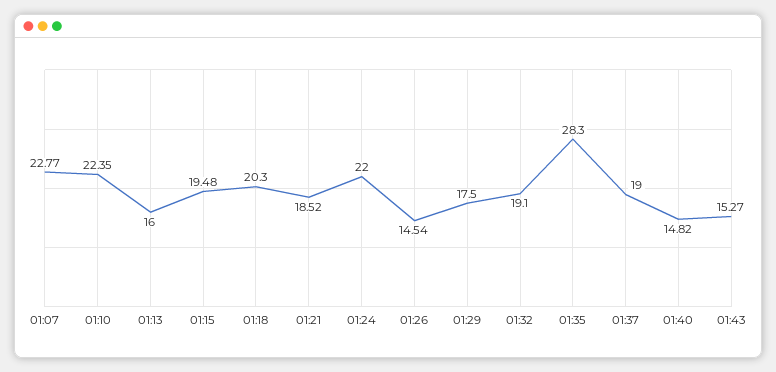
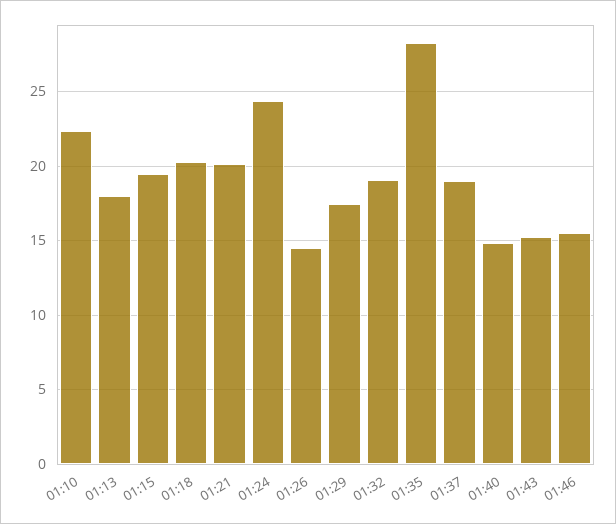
01:07: 22.77 -> none
01:13: 16 -> 18
01:21: 18.52 -> 20
01:24: 22 -> 24.5
01:46: none -> 15.5

